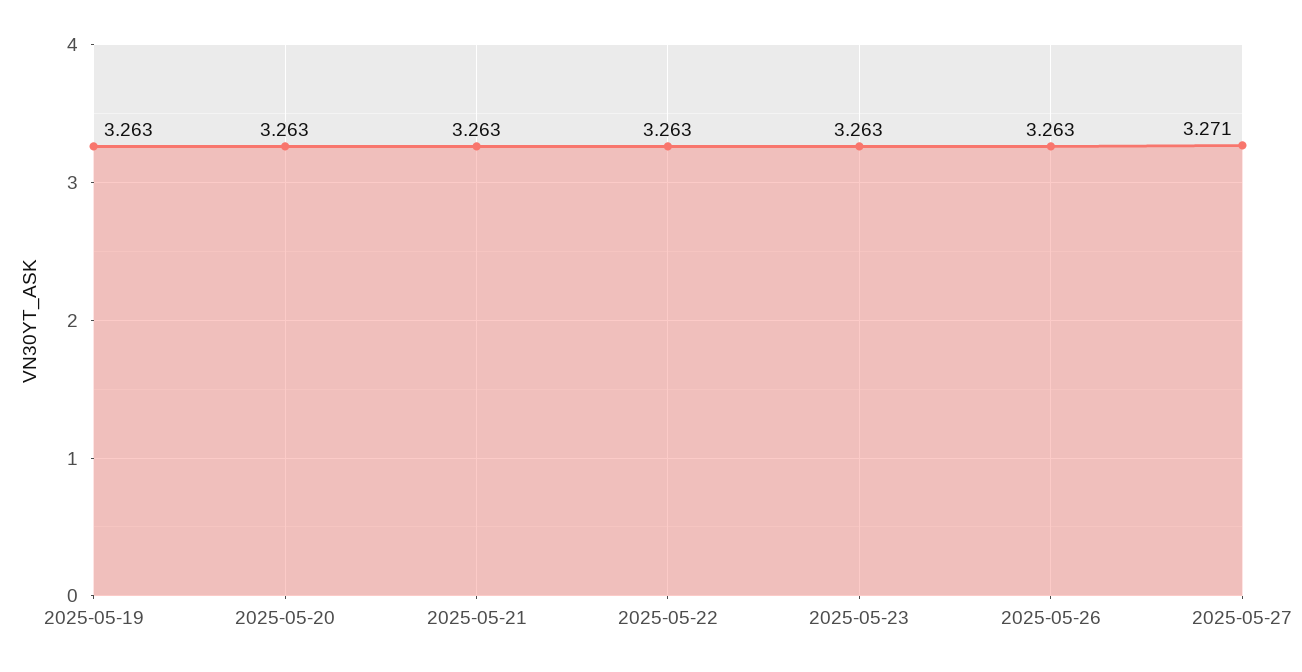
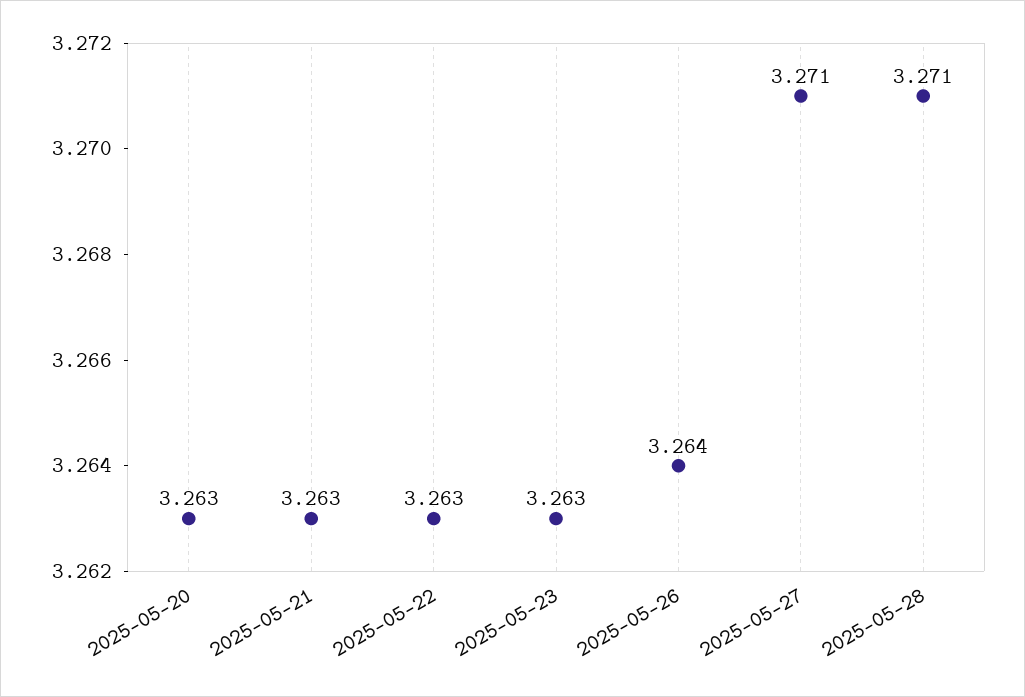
2025-05-19: 3.263 -> none
2025-05-26: 3.263 -> 3.264
2025-05-28: none -> 3.271

